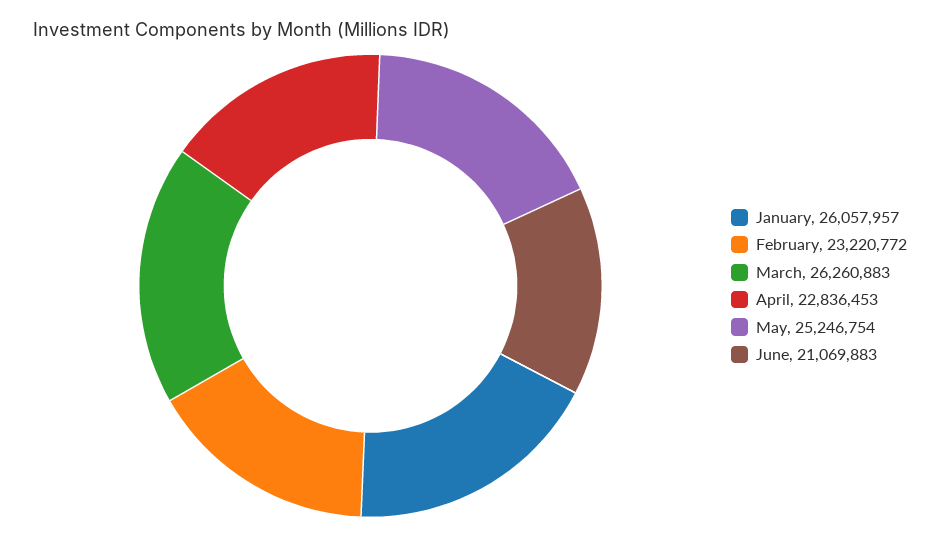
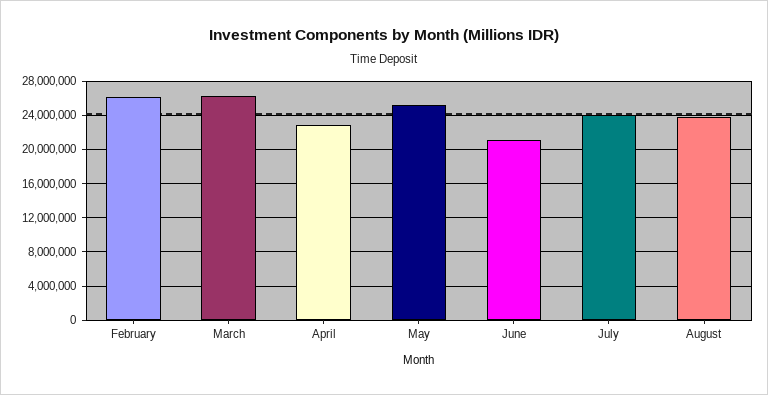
January: 26057957 -> none
February: 23220772 -> 26000000
July: none -> 24000000
August: none -> 24000000

